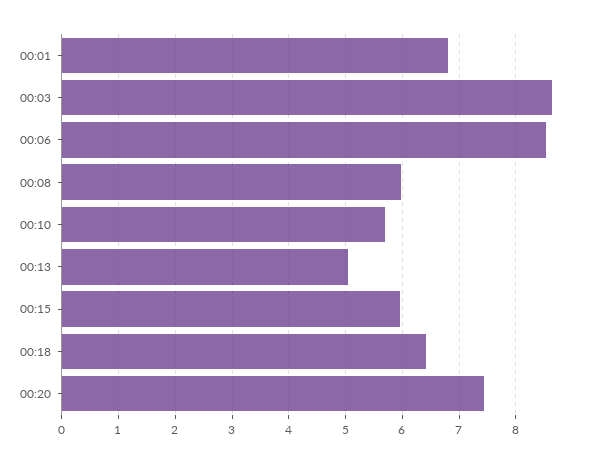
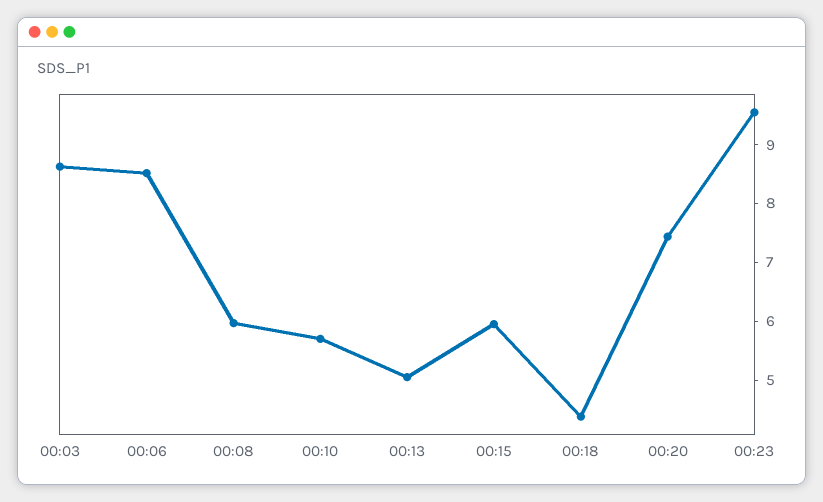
00:01: 6.8 -> none
00:18: 6.4 -> 4.4
00:23: none -> 9.6

